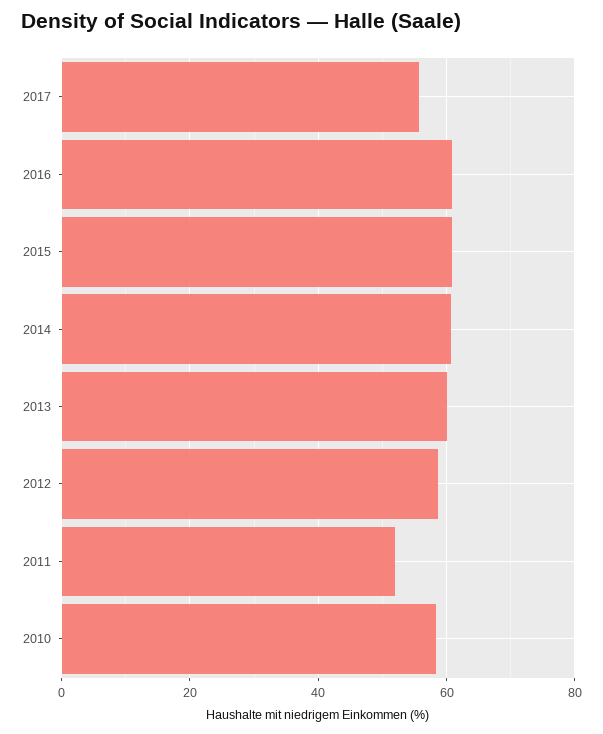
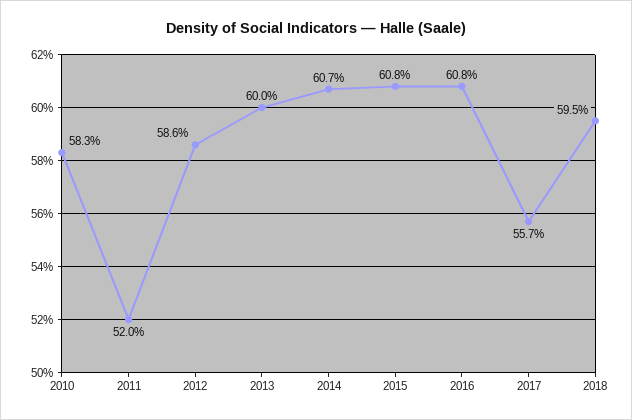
2018: none -> 59.5

